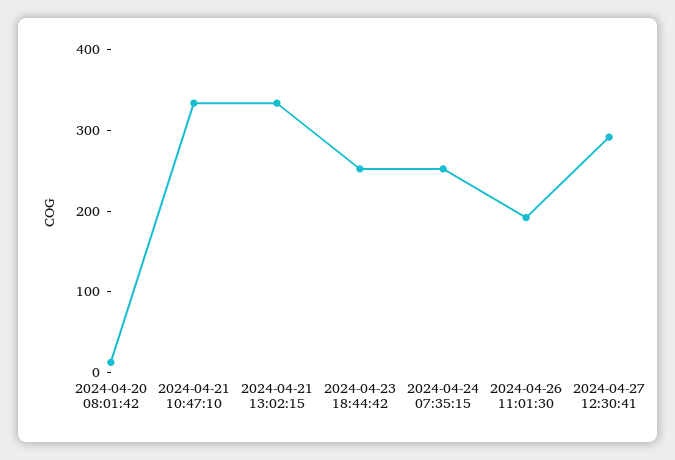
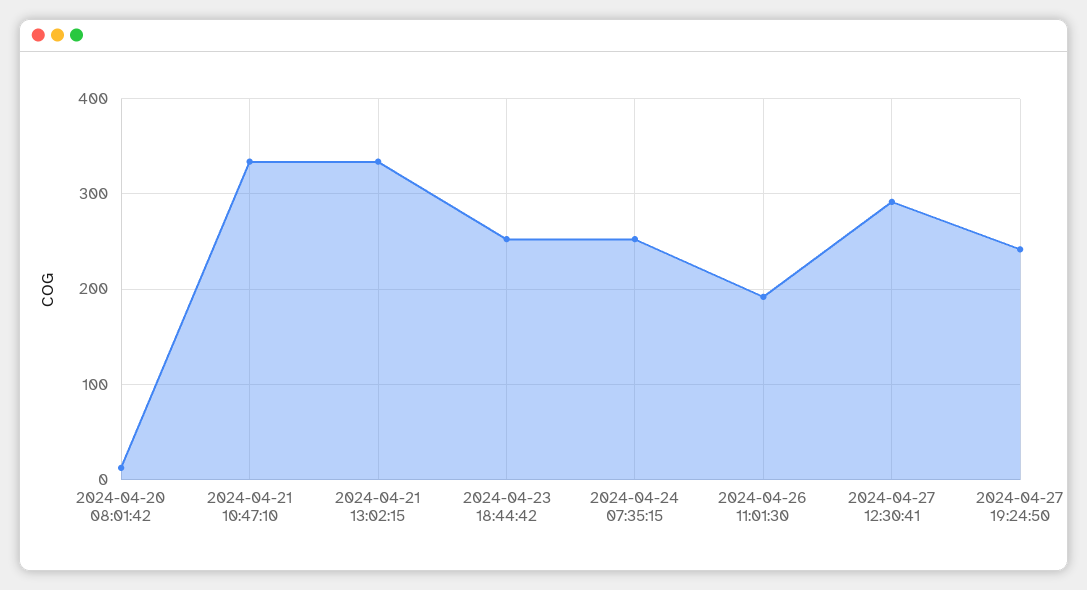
2024-04-27 19:24:50: none -> 240

